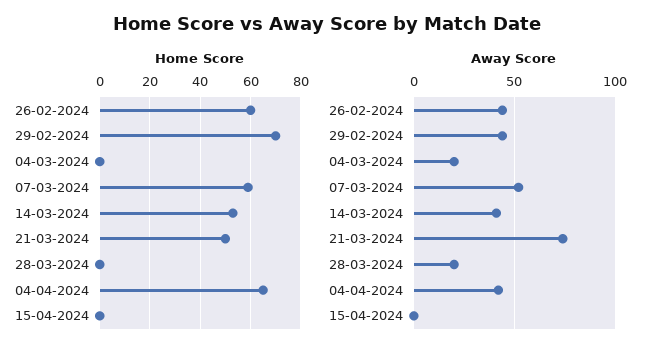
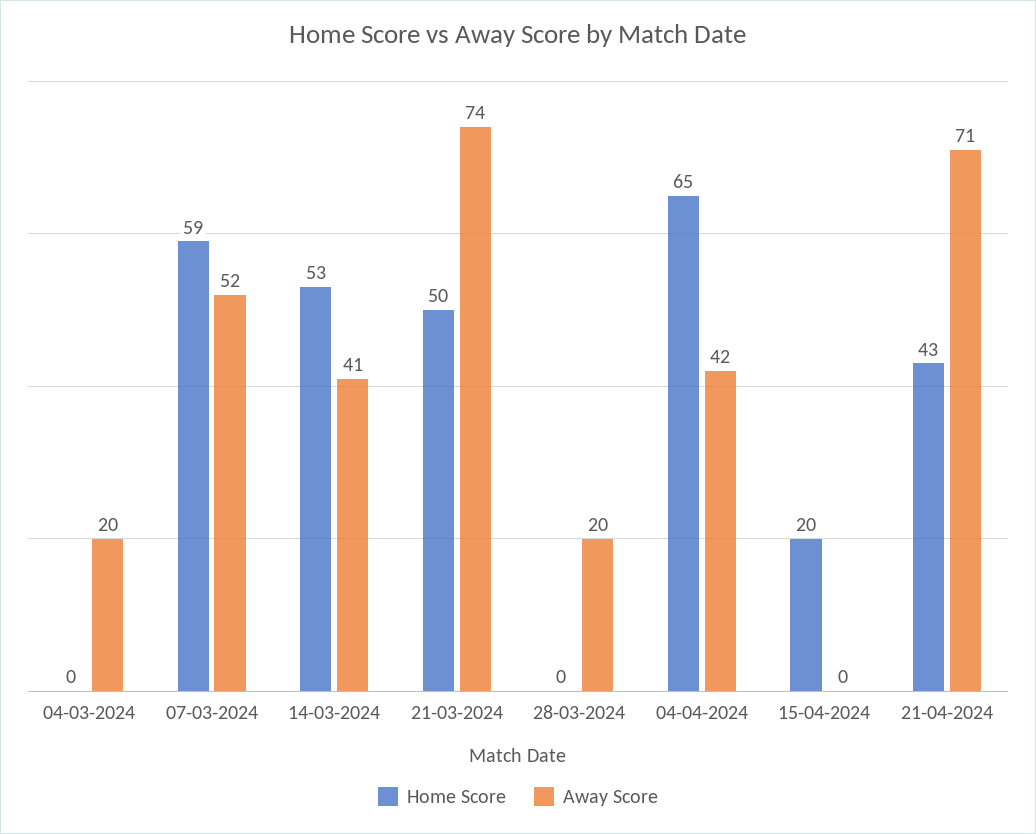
Home Score, 26-02-2024: 60 -> none
Home Score, 29-02-2024: 70 -> none
Home Score, 15-04-2024: 0 -> 20
Away Score, 26-02-2024: 45 -> none
Away Score, 29-02-2024: 45 -> none
Home Score, 21-04-2024: none -> 43
Away Score, 21-04-2024: none -> 71

